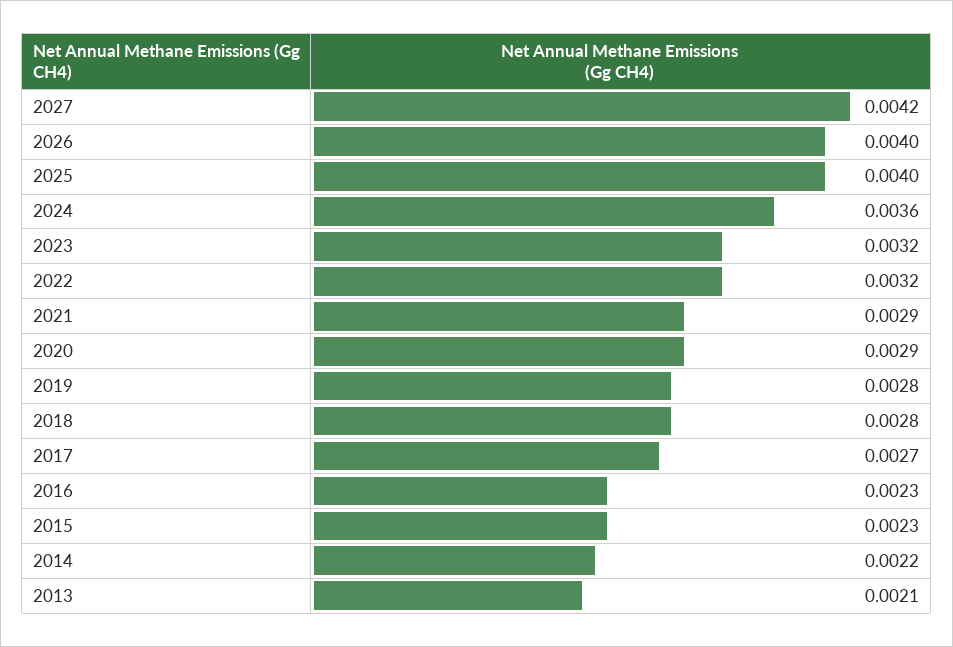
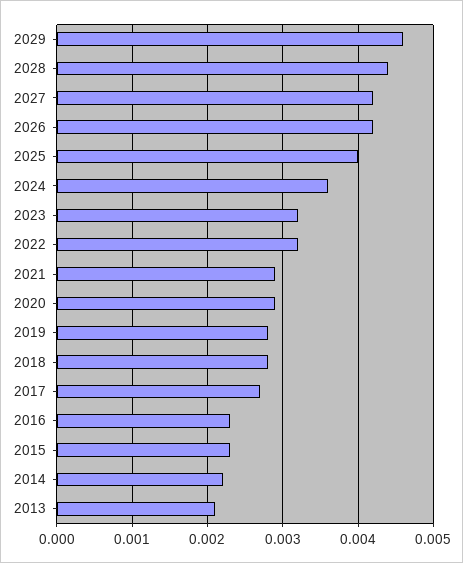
2026: 0.004 -> 0.0042
2029: none -> 0.0046
2028: none -> 0.0044

